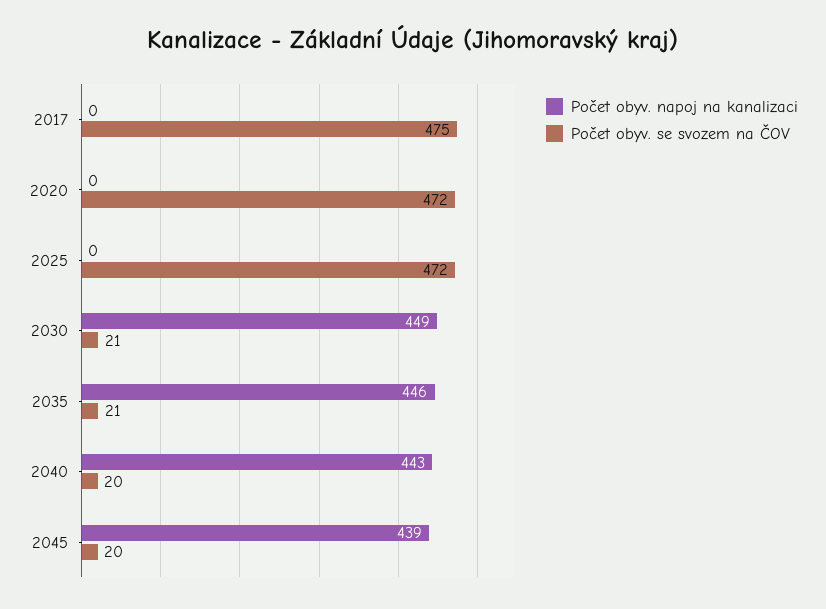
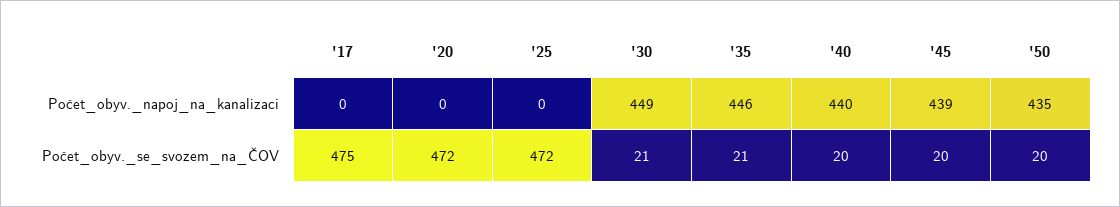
Počet obyv. napoj na kanalizaci, 2040: 443 -> 440
Počet obyv. napoj na kanalizaci, '50: none -> 435
Počet obyv. se svozem na ČOV, '50: none -> 20

